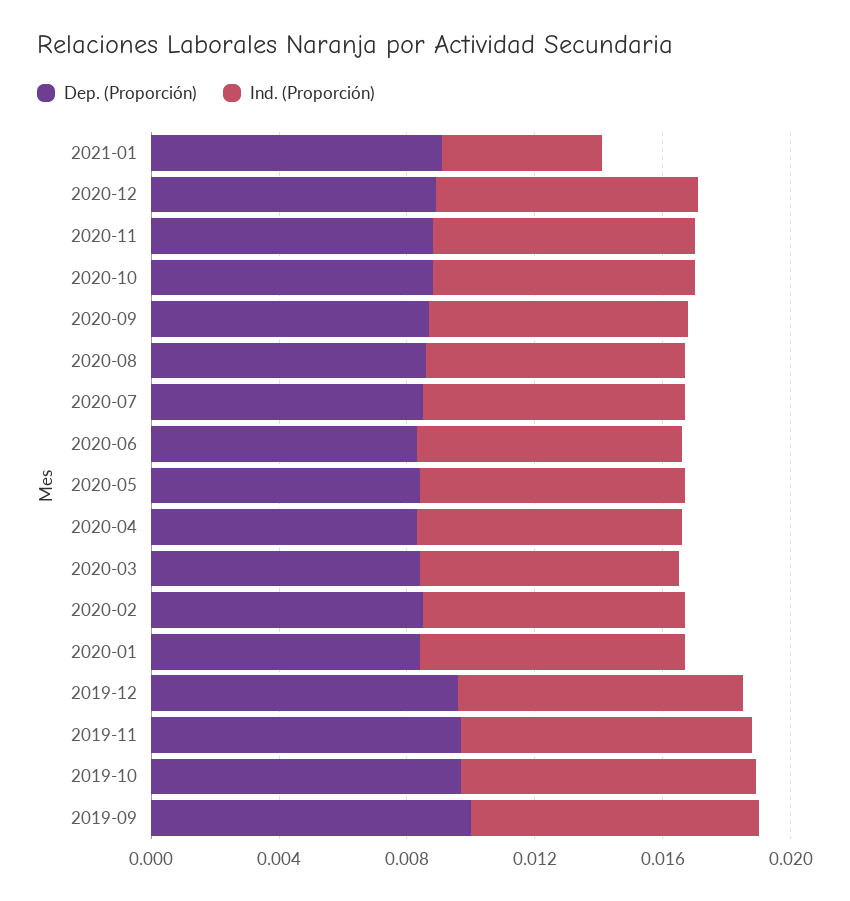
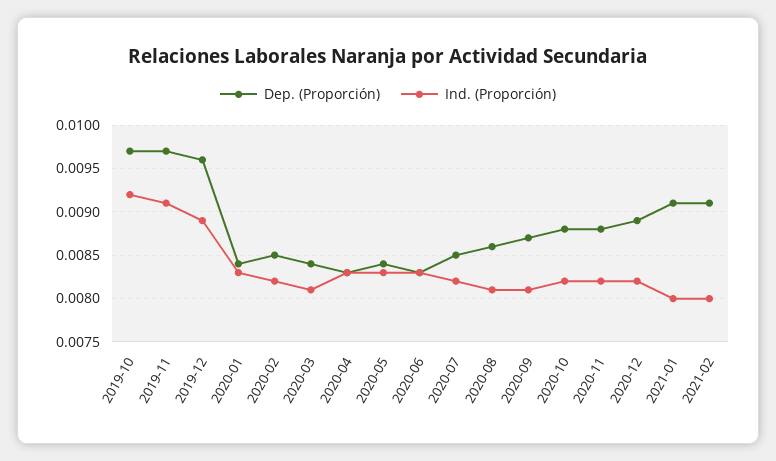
Ind. (Proporción), 2021-01: 0.005 -> 0.008
Dep. (Proporción), 2019-09: 0.01 -> none
Ind. (Proporción), 2019-09: 0.009 -> none
Dep. (Proporción), 2021-02: none -> 0.0091
Ind. (Proporción), 2021-02: none -> 0.008

